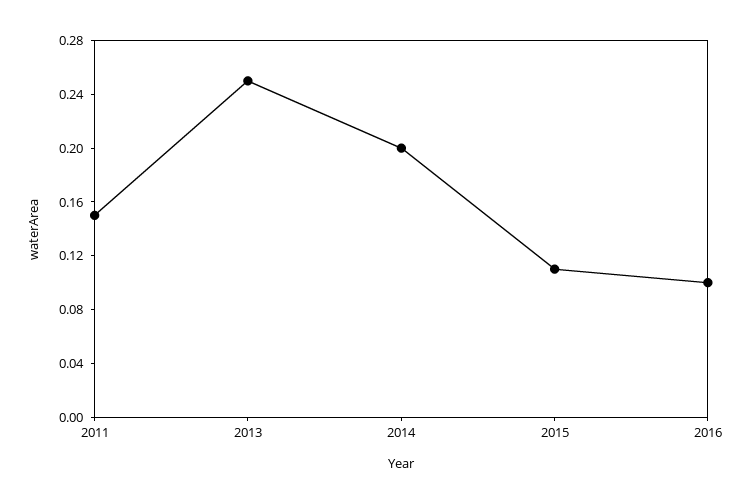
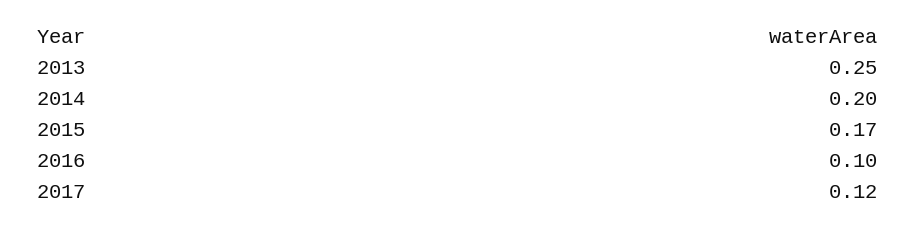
2011: 0.15 -> none
2015: 0.11 -> 0.17
2017: none -> 0.12

